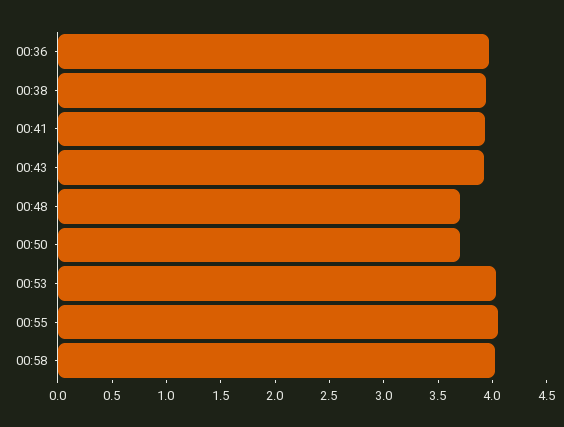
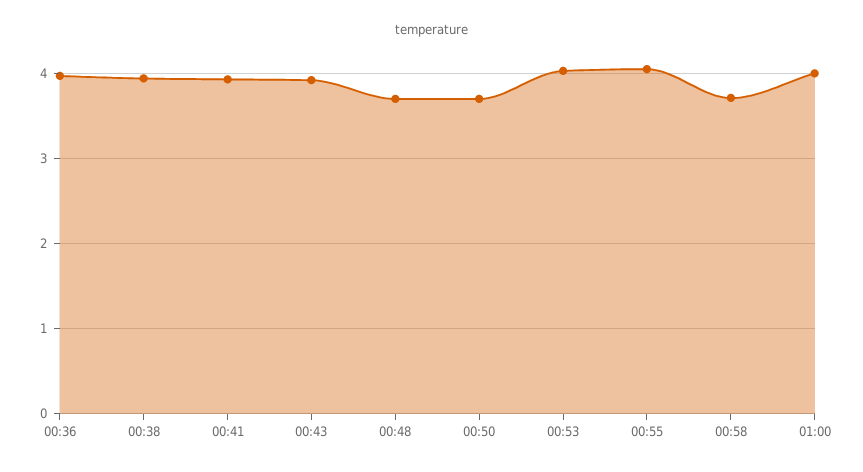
00:58: 4 -> 3.7
01:00: none -> 4

